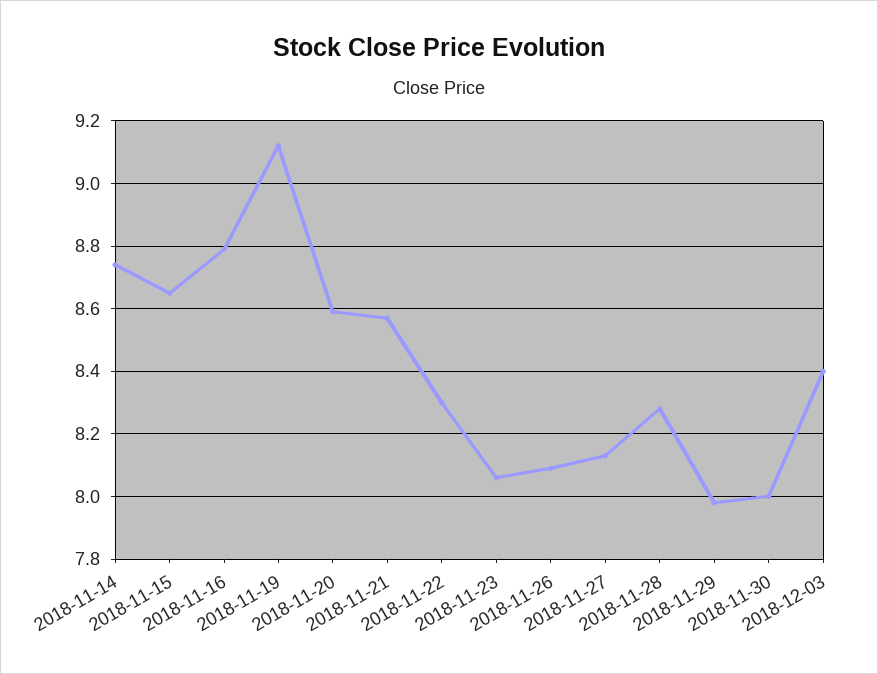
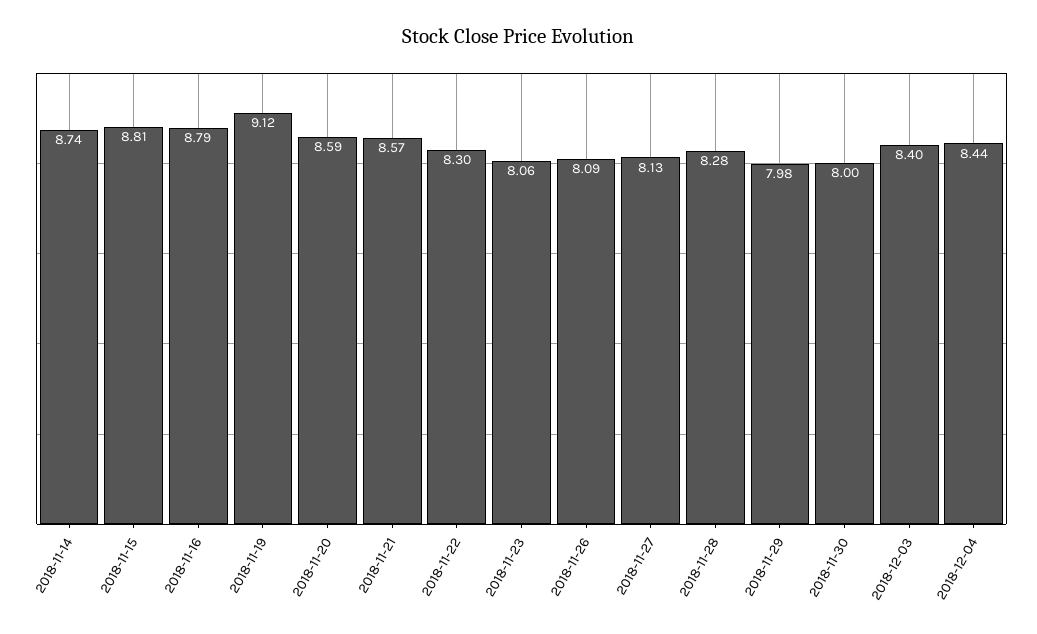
2018-11-15: 8.65 -> 8.81
2018-12-04: none -> 8.44

